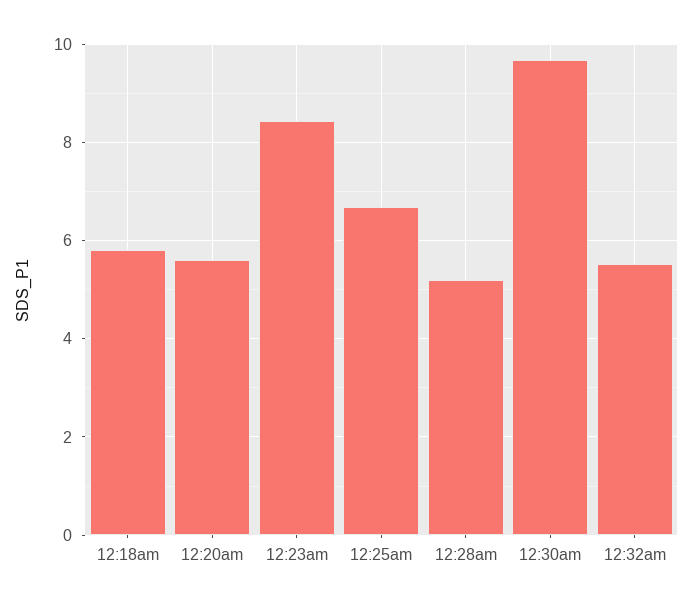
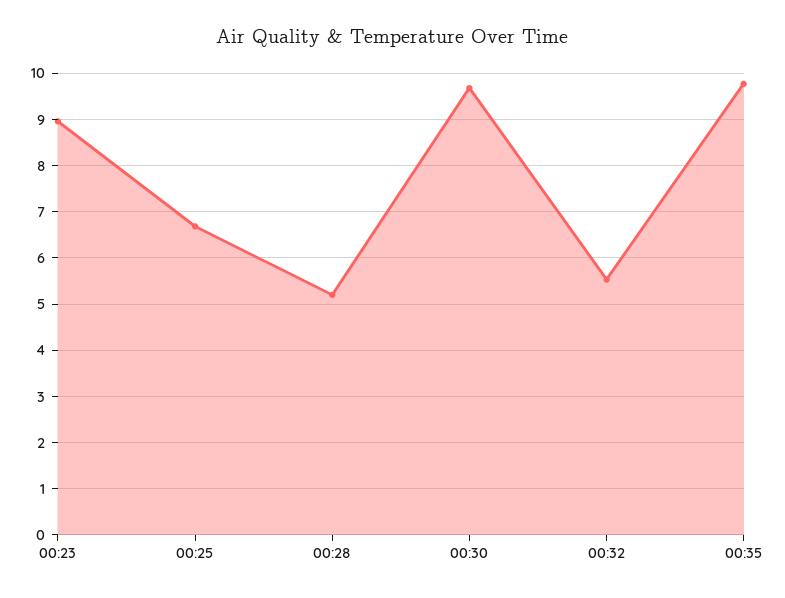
12:18am: 5.8 -> none
12:20am: 5.6 -> none
12:23am: 8.4 -> 9
00:35: none -> 9.8

